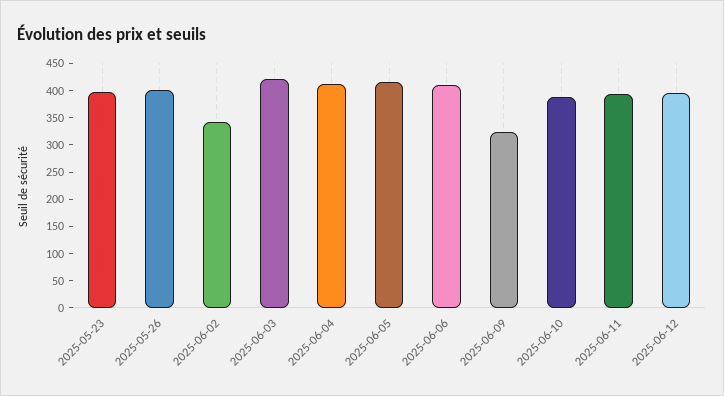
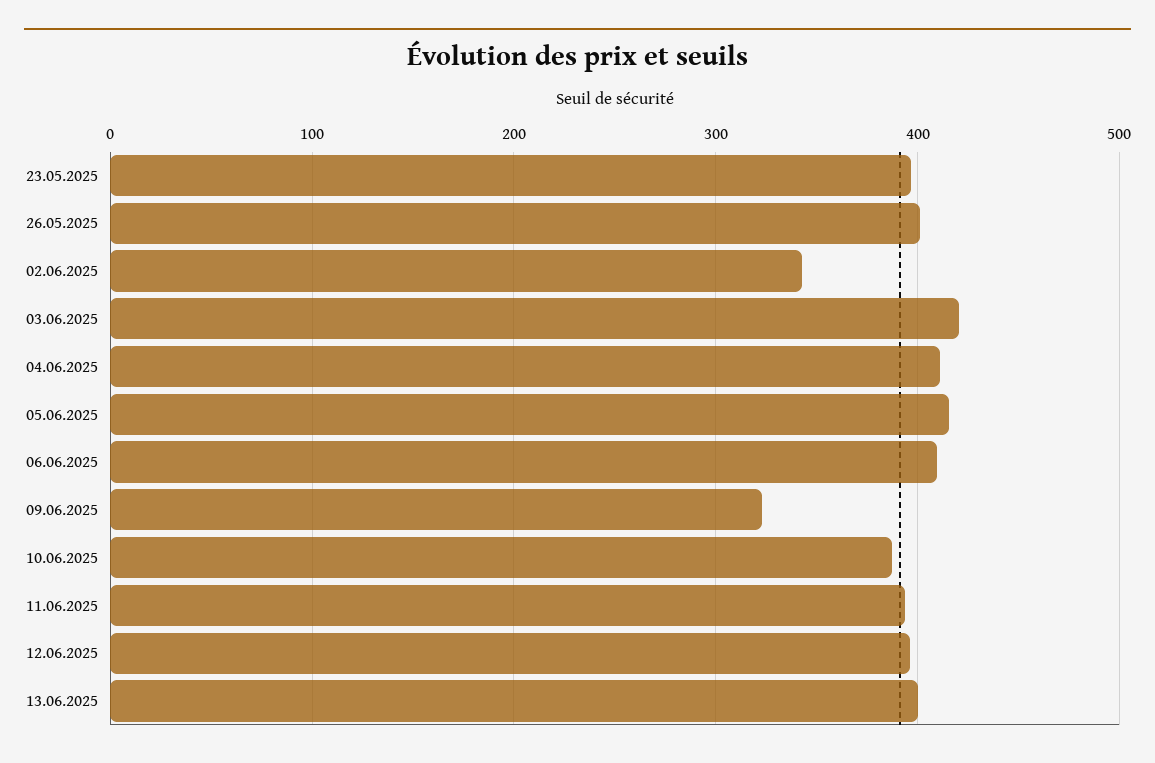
13.06.2025: none -> 400

